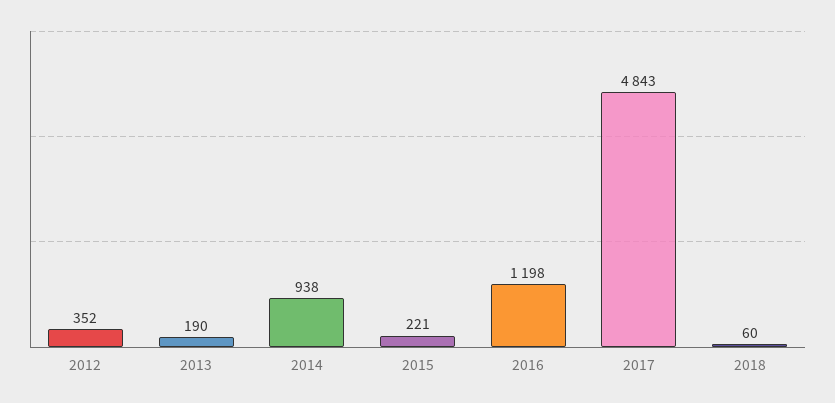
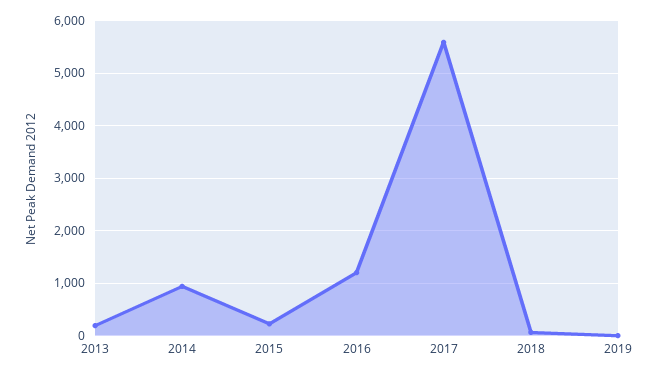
2012: 352 -> none
2017: 4843 -> 5600
2019: none -> 0

